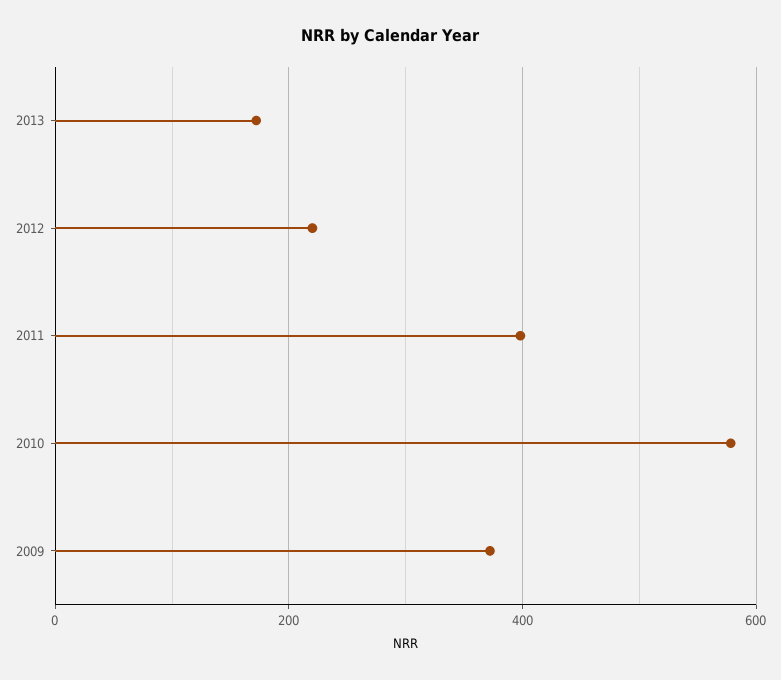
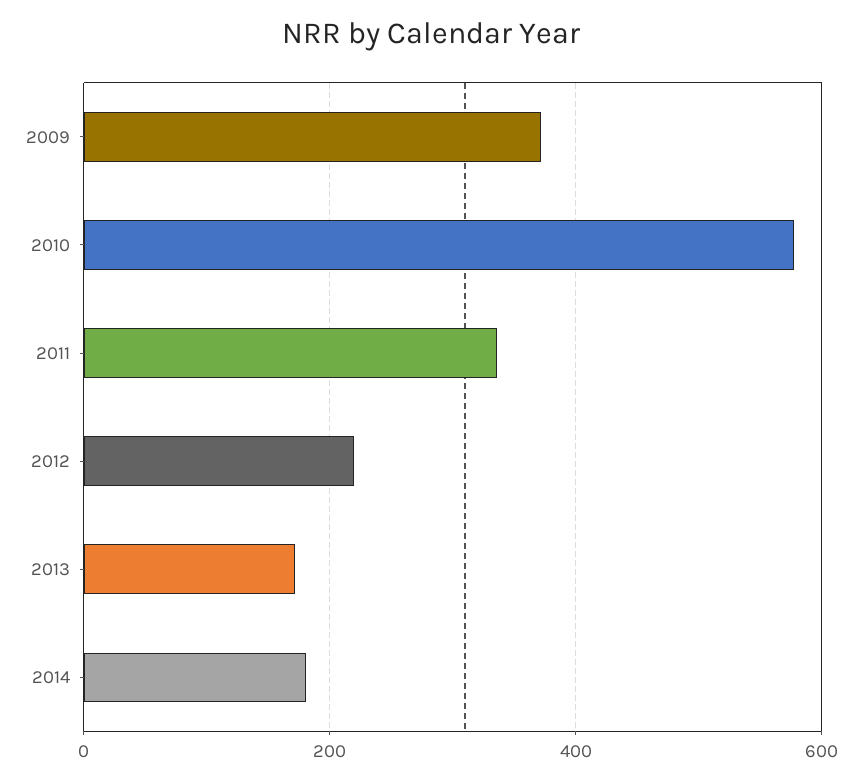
2011: 400 -> 340
2014: none -> 180

